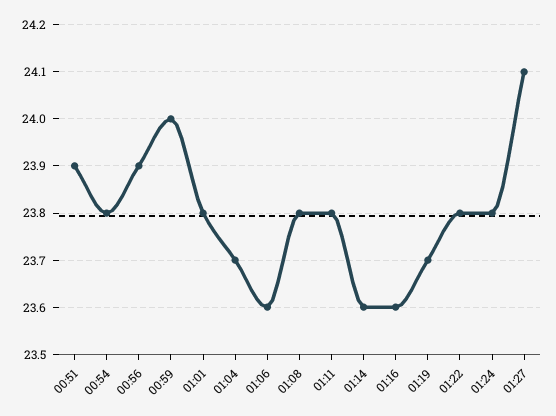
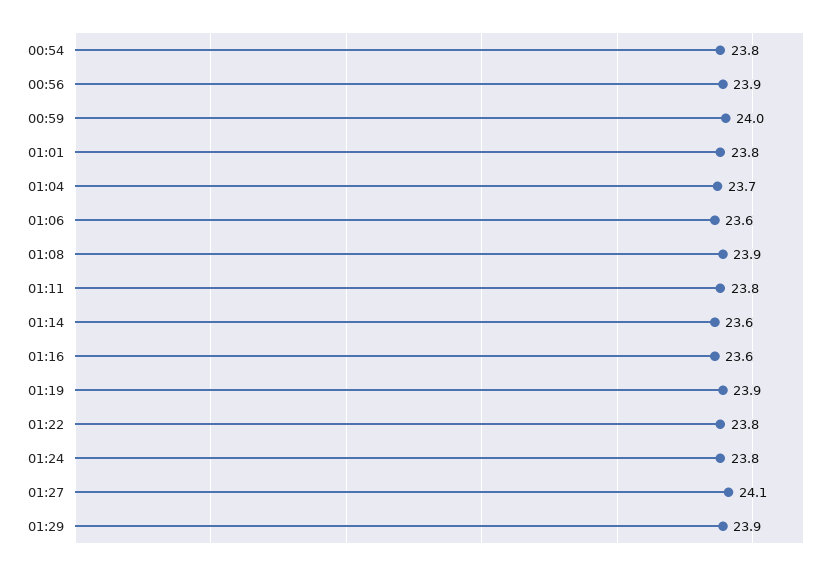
00:51: 23.9 -> none
01:08: 23.8 -> 23.9
01:19: 23.7 -> 23.9
01:29: none -> 23.9

